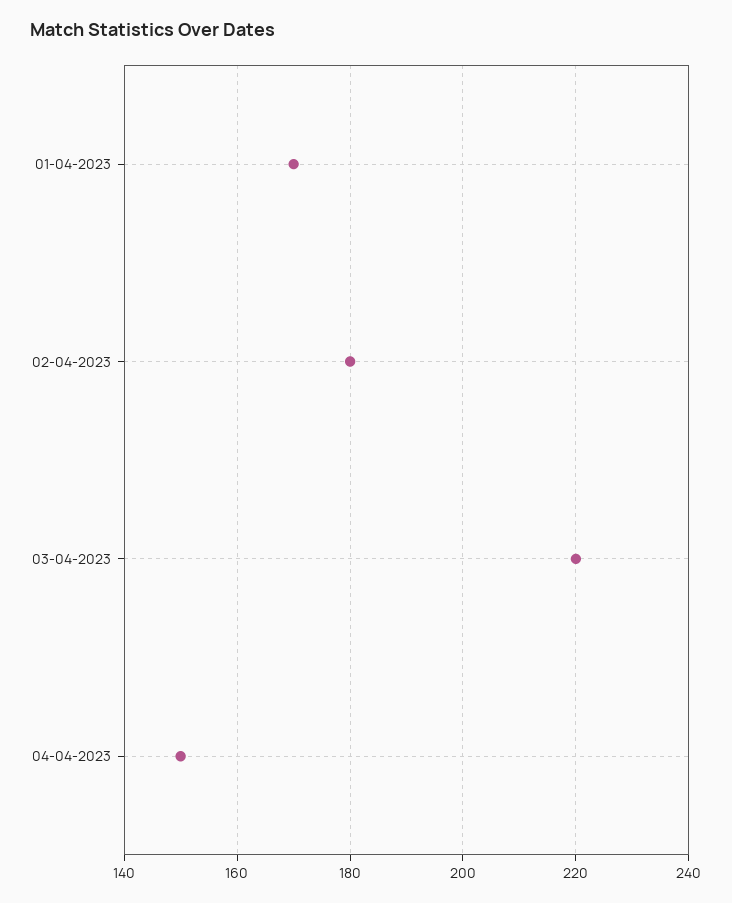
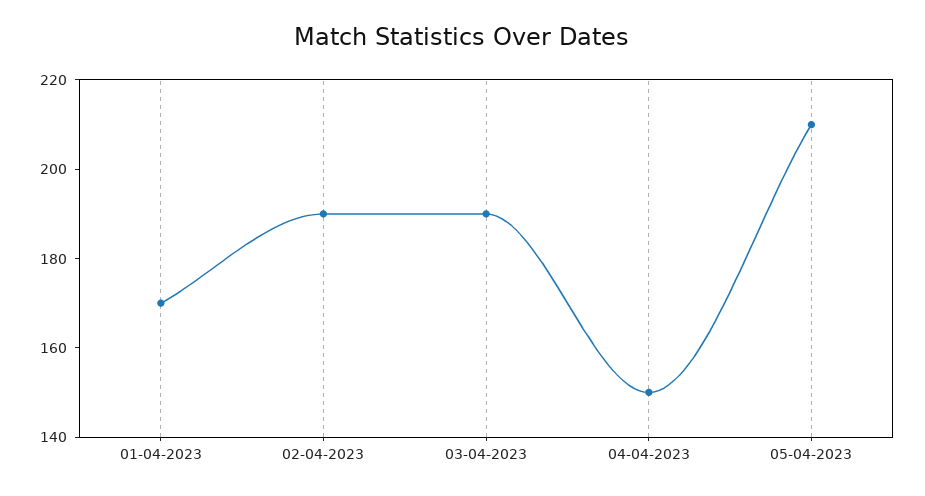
02-04-2023: 180 -> 190
03-04-2023: 220 -> 190
05-04-2023: none -> 210

